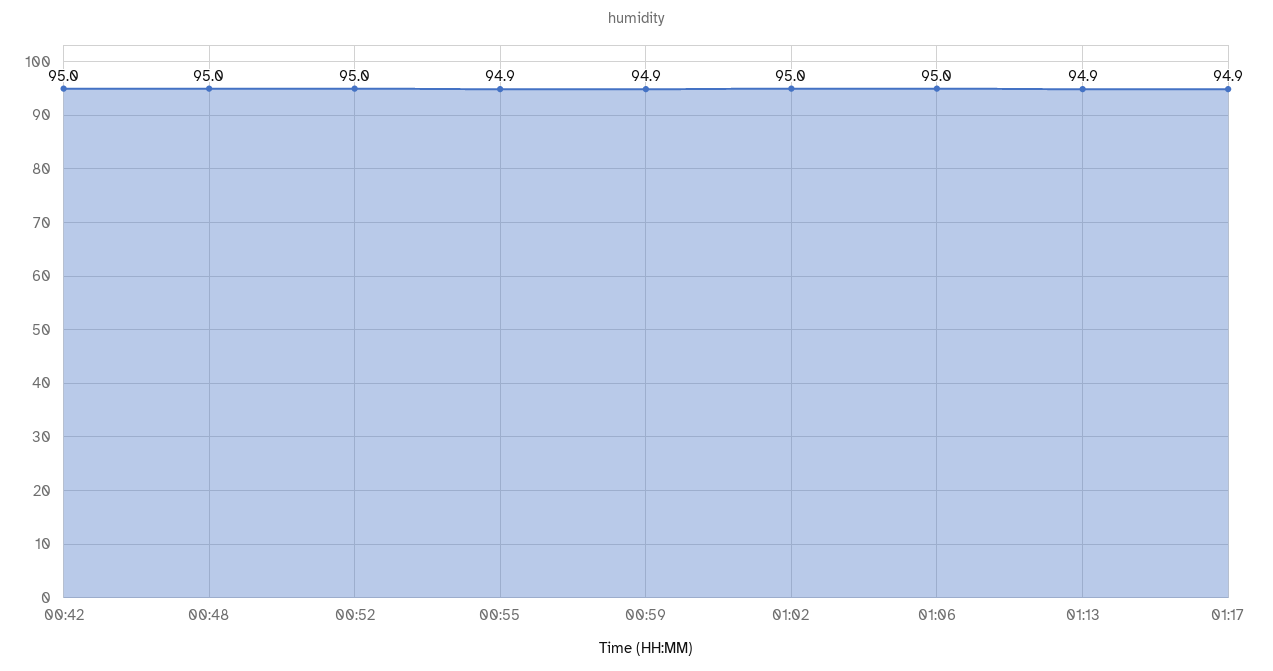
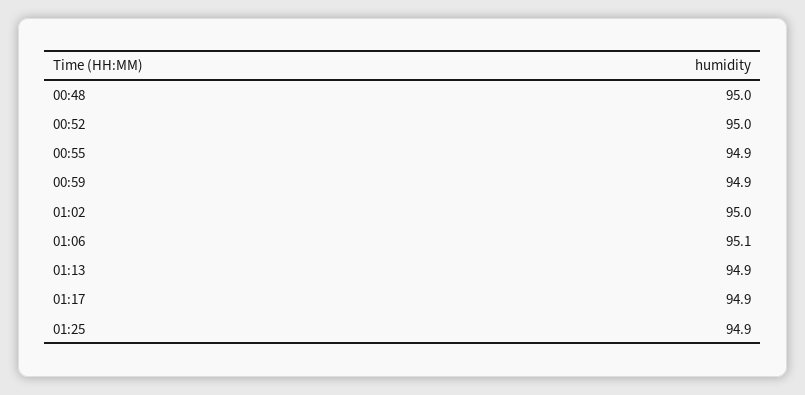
00:42: 95 -> none
01:06: 95 -> 95.1
01:25: none -> 94.9

